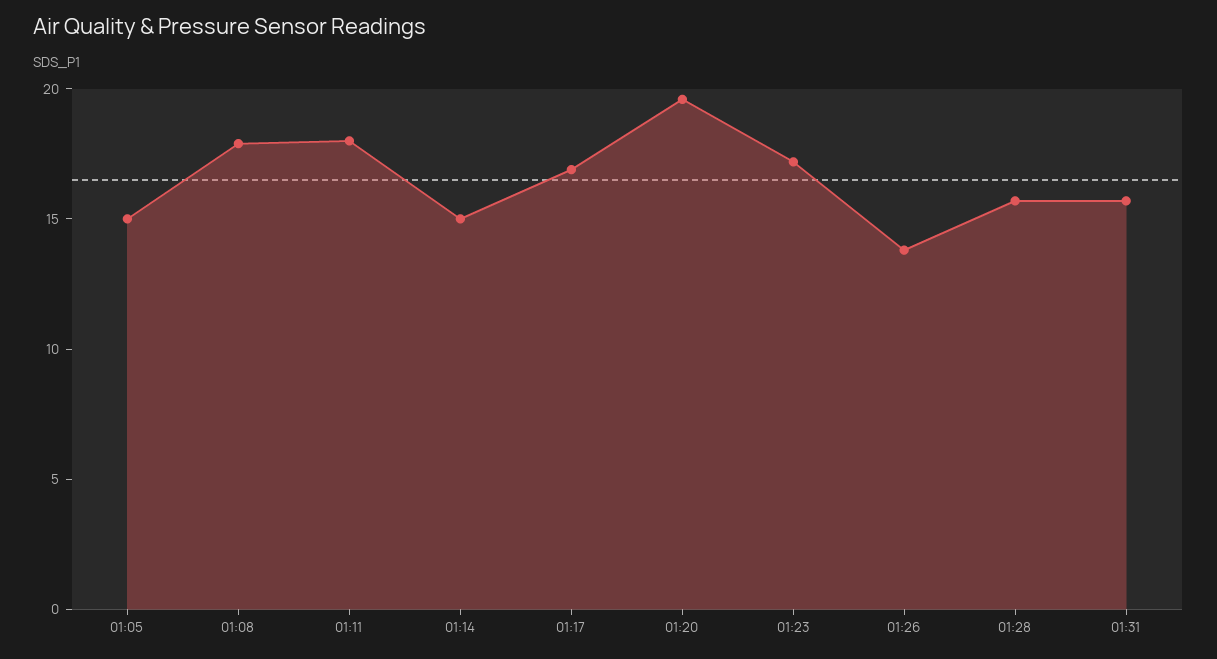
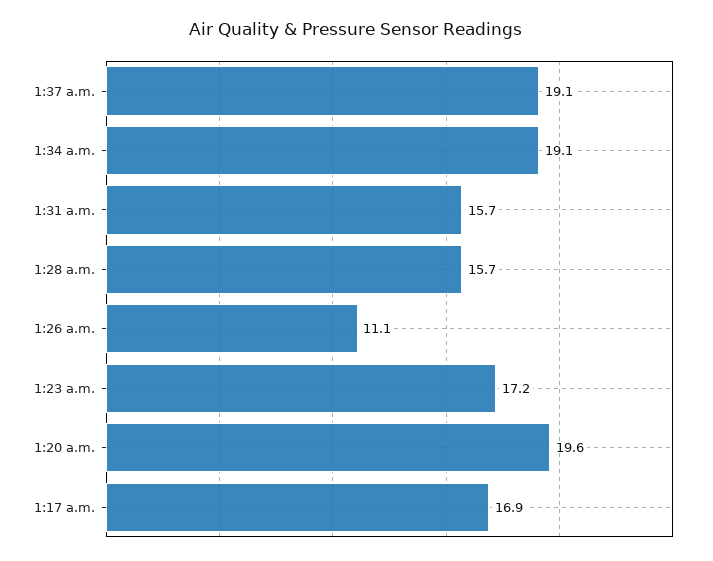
01:05: 15 -> none
01:08: 18 -> none
01:11: 18 -> none
01:14: 15 -> none
01:26: 14 -> 11.1
1:37 a.m.: none -> 19.1
1:34 a.m.: none -> 19.1

